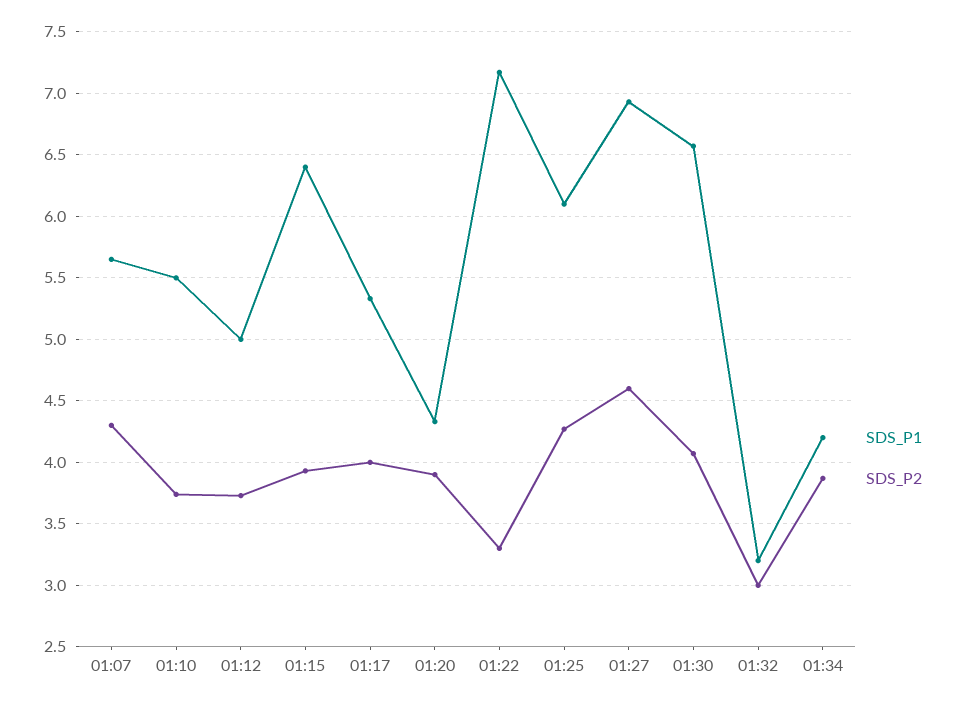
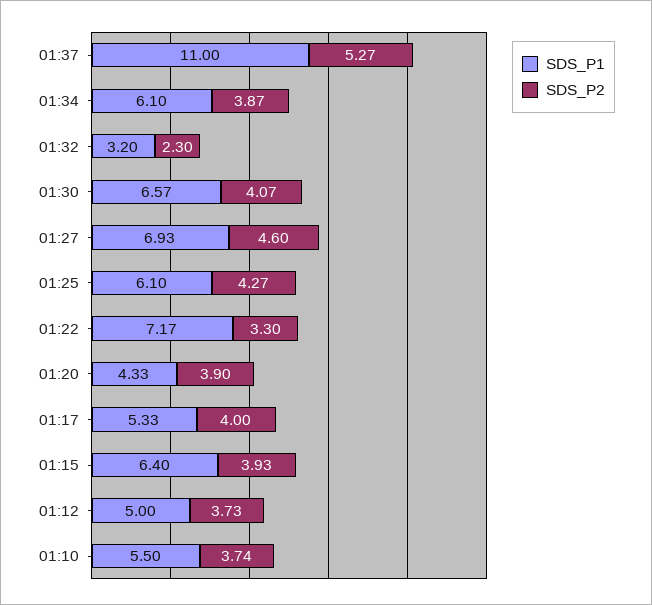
SDS_P1, 01:07: 5.65 -> none
SDS_P2, 01:07: 4.3 -> none
SDS_P2, 01:32: 3 -> 2.3
SDS_P1, 01:34: 4.2 -> 6.1
SDS_P1, 01:37: none -> 11
SDS_P2, 01:37: none -> 5.27

